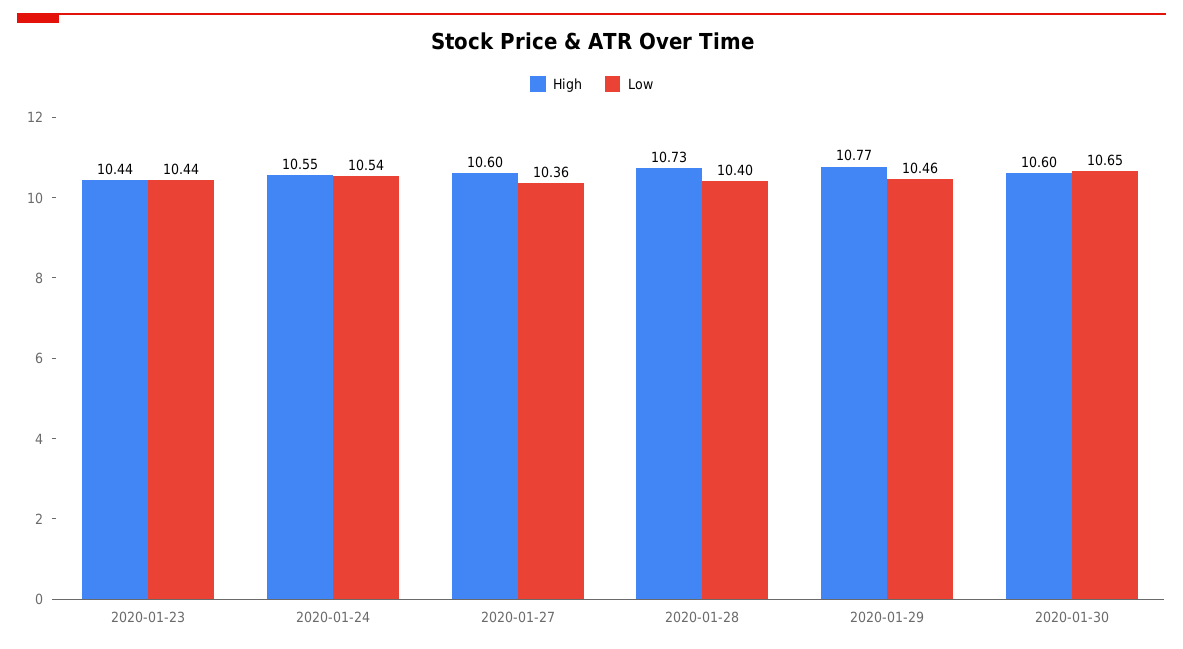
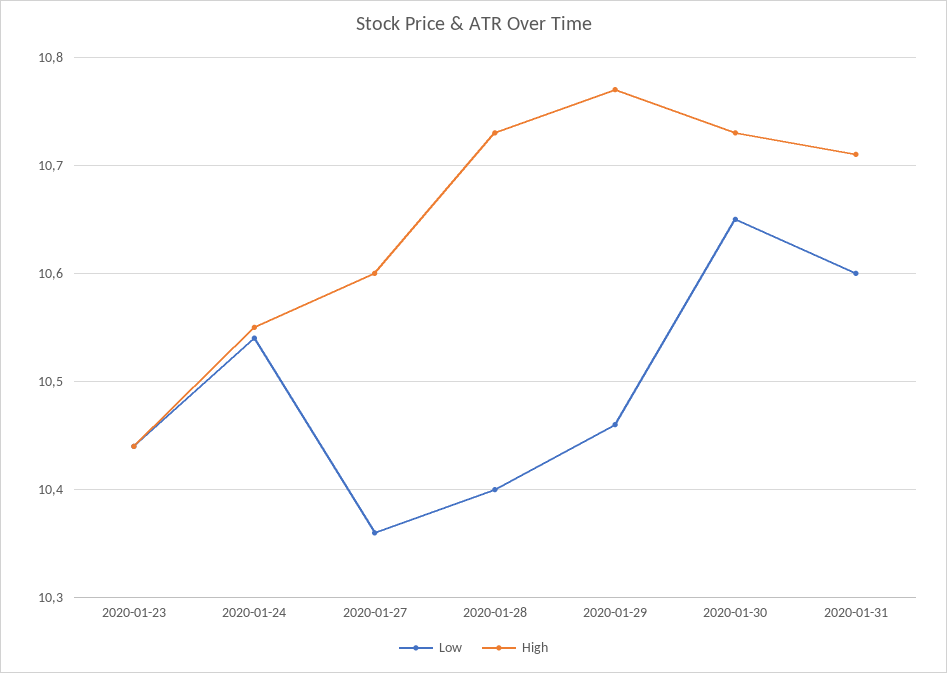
High, 2020-01-30: 10.6 -> 10.73
Low, 2020-01-31: none -> 10.6
High, 2020-01-31: none -> 10.71

